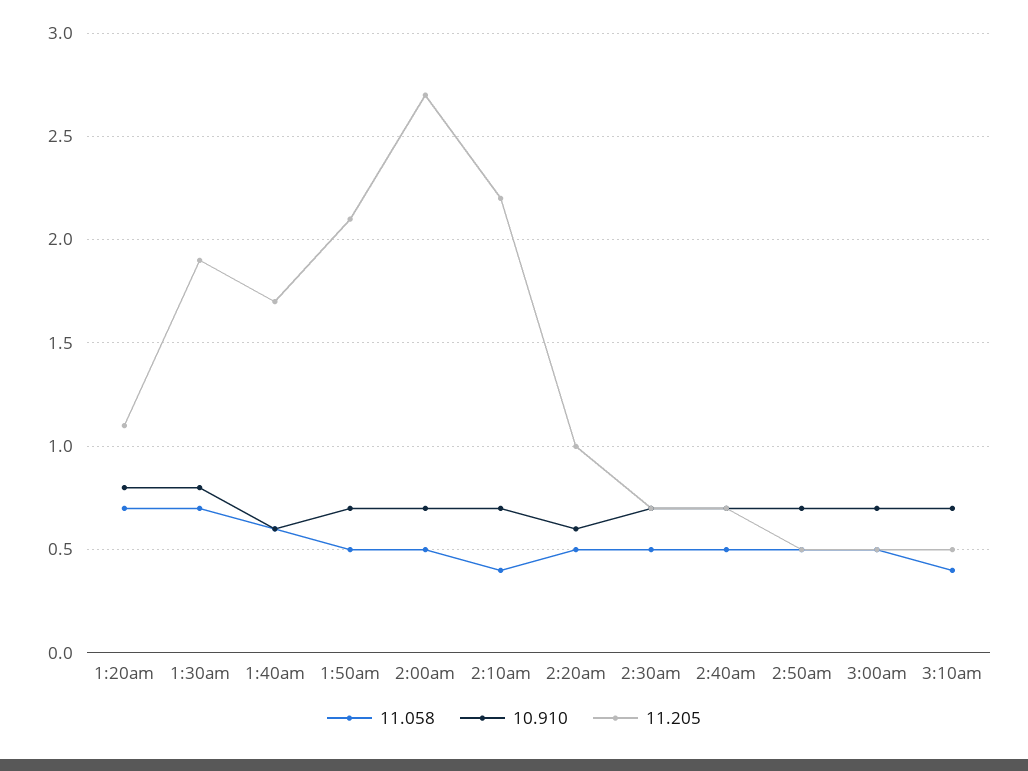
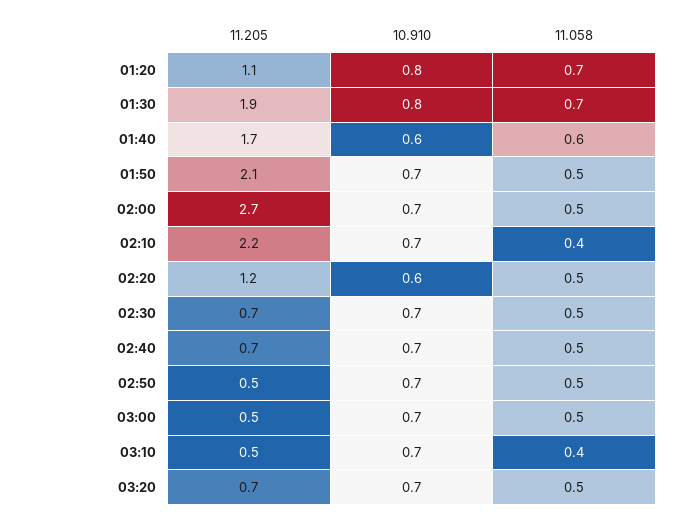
11.205, 2:20am: 1 -> 1.2
11.205, 03:20: none -> 0.7
10.910, 03:20: none -> 0.7
11.058, 03:20: none -> 0.5

